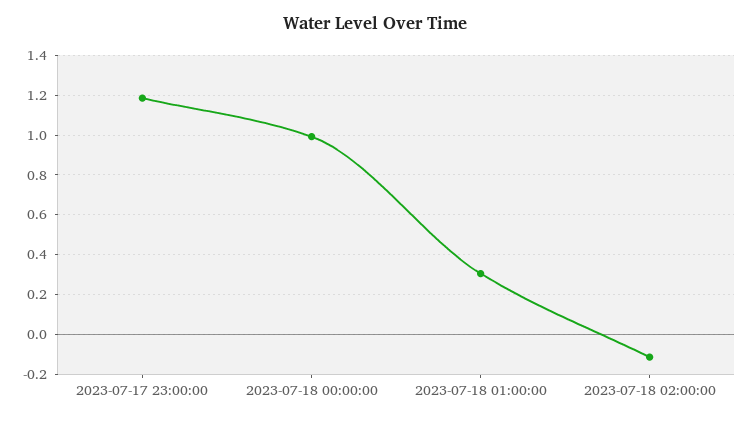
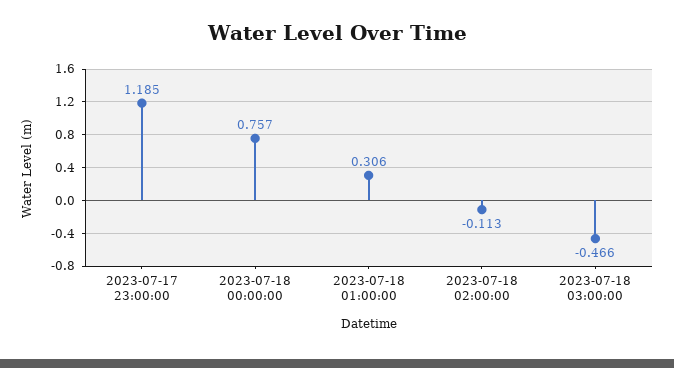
2023-07-18 00:00:00: 1 -> 0.757
2023-07-18 03:00:00: none -> -0.466

